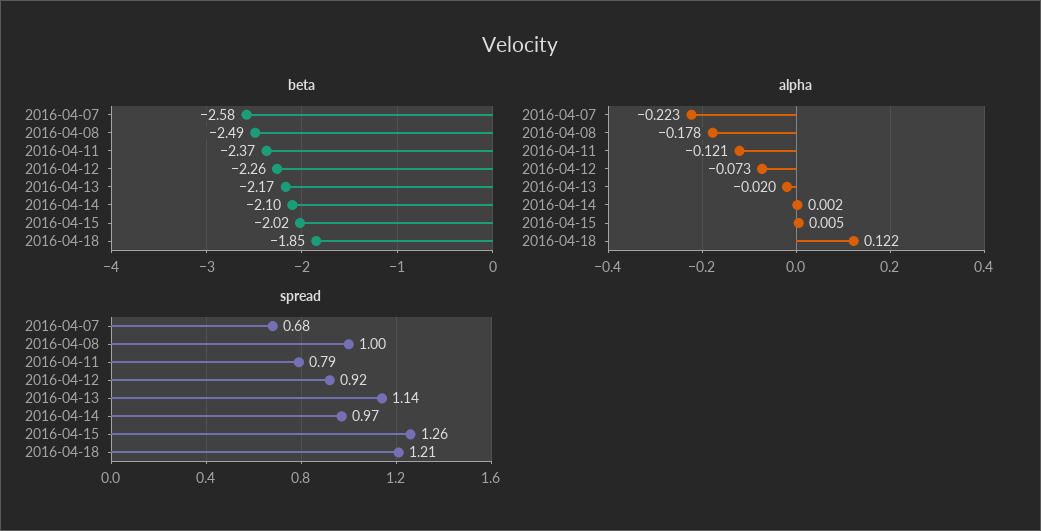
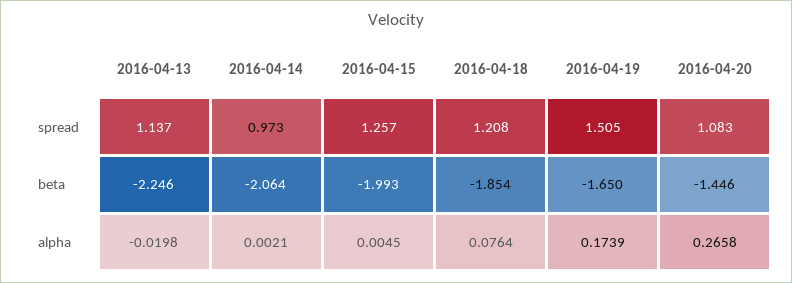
beta, 2016-04-07: -2.58 -> none
beta, 2016-04-08: -2.49 -> none
beta, 2016-04-11: -2.37 -> none
beta, 2016-04-12: -2.26 -> none
beta, 2016-04-13: -2.17 -> -2.246
beta, 2016-04-14: -2.1 -> -2.064
beta, 2016-04-15: -2.02 -> -1.993
alpha, 2016-04-07: -0.223 -> none
alpha, 2016-04-08: -0.178 -> none
alpha, 2016-04-11: -0.121 -> none
alpha, 2016-04-12: -0.073 -> none
alpha, 2016-04-18: 0.122 -> 0.0764
spread, 2016-04-07: 0.68 -> none
spread, 2016-04-08: 1 -> none
spread, 2016-04-11: 0.79 -> none
spread, 2016-04-12: 0.92 -> none
spread, 2016-04-19: none -> 1.505
spread, 2016-04-20: none -> 1.083
beta, 2016-04-19: none -> -1.65
beta, 2016-04-20: none -> -1.446
alpha, 2016-04-19: none -> 0.1739
alpha, 2016-04-20: none -> 0.2658

